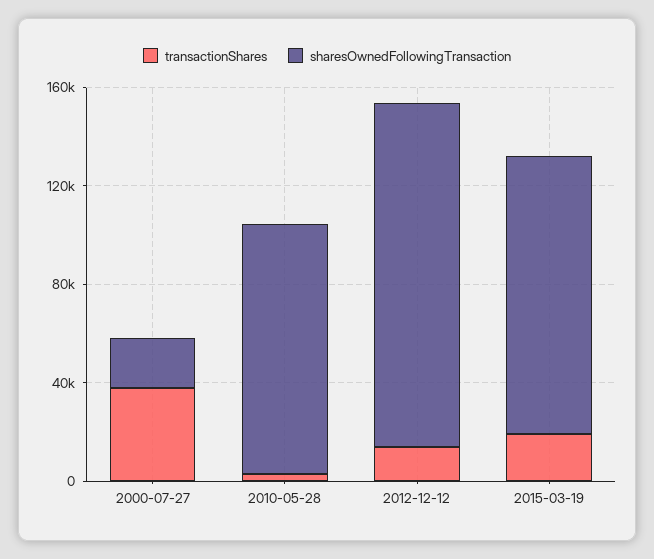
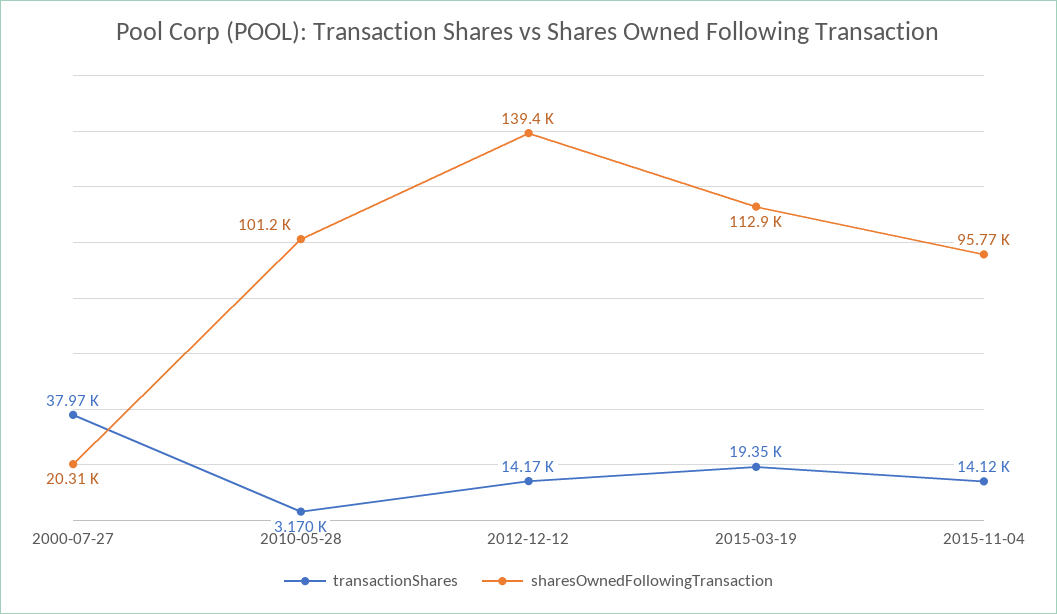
transactionShares, 2015-11-04: none -> 14120
sharesOwnedFollowingTransaction, 2015-11-04: none -> 95770

